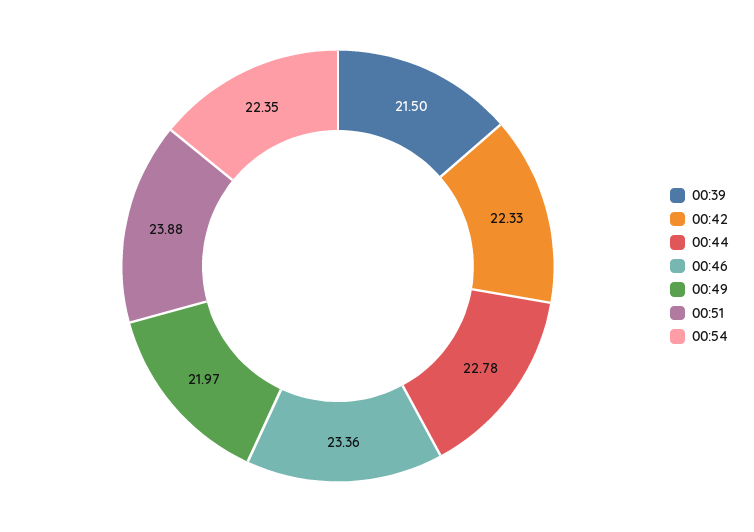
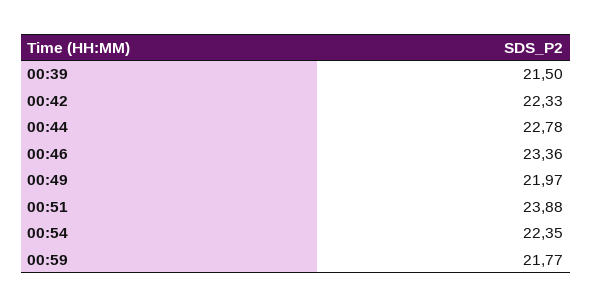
00:59: none -> 21.77

